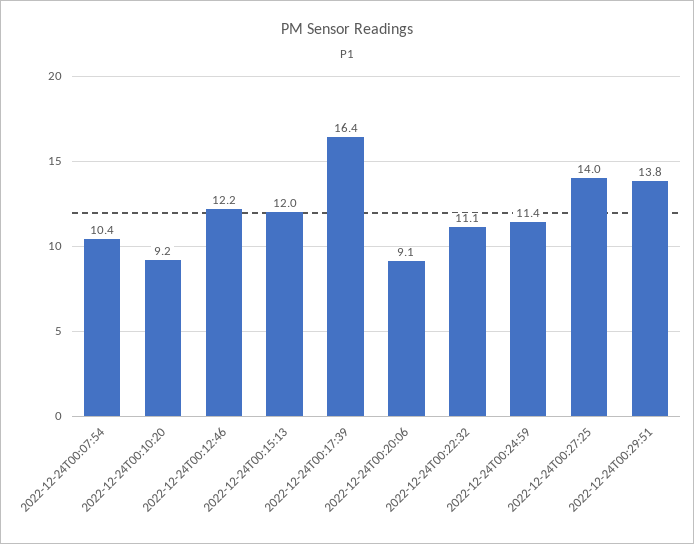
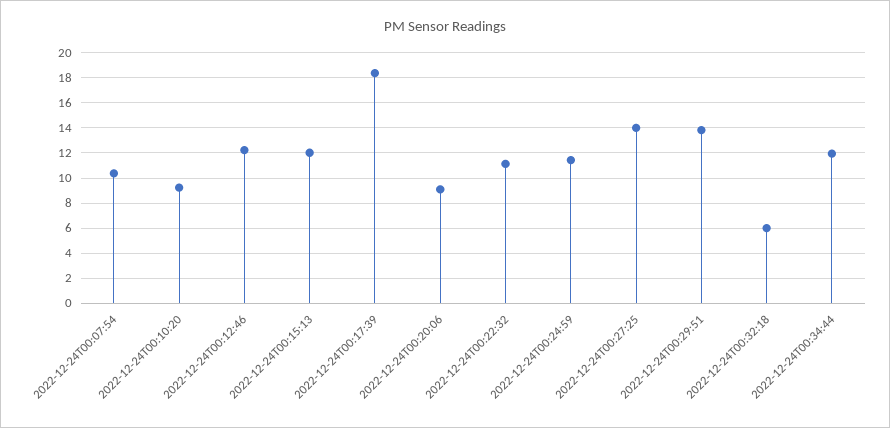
2022-12-24T00:17:39: 16.4 -> 18.5
2022-12-24T00:32:18: none -> 6
2022-12-24T00:34:44: none -> 12

